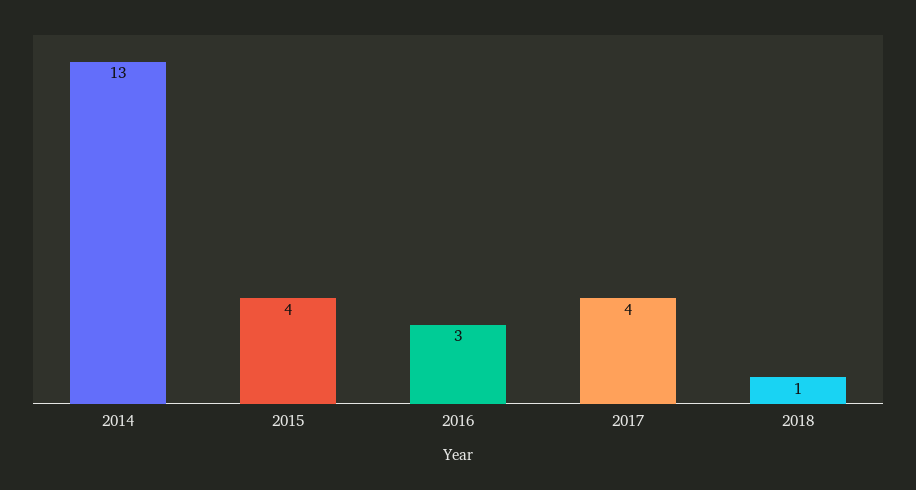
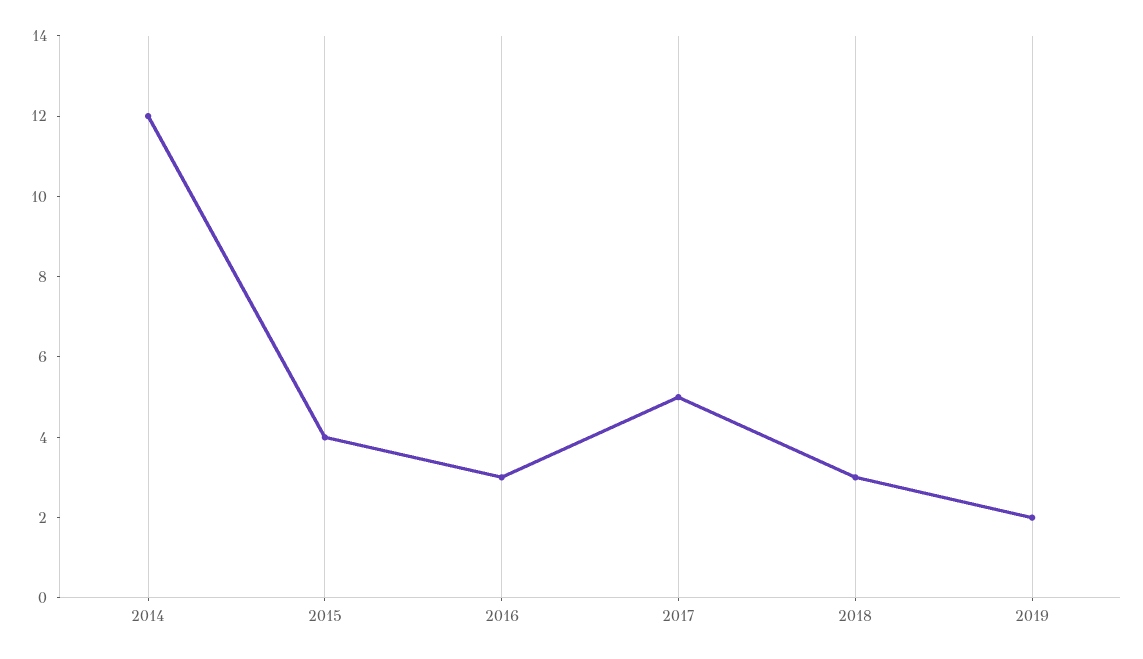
2014: 13 -> 12
2017: 4 -> 5
2018: 1 -> 3
2019: none -> 2

